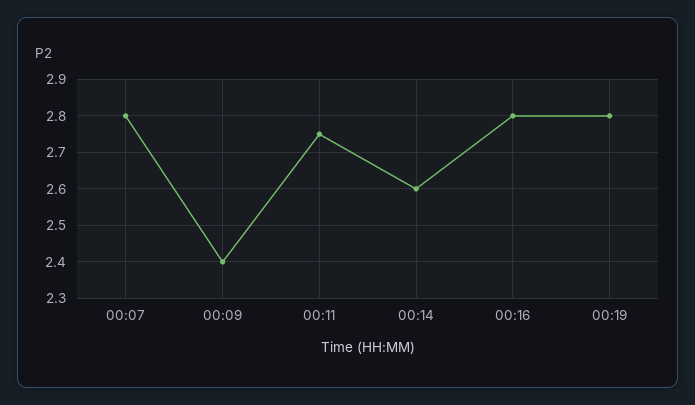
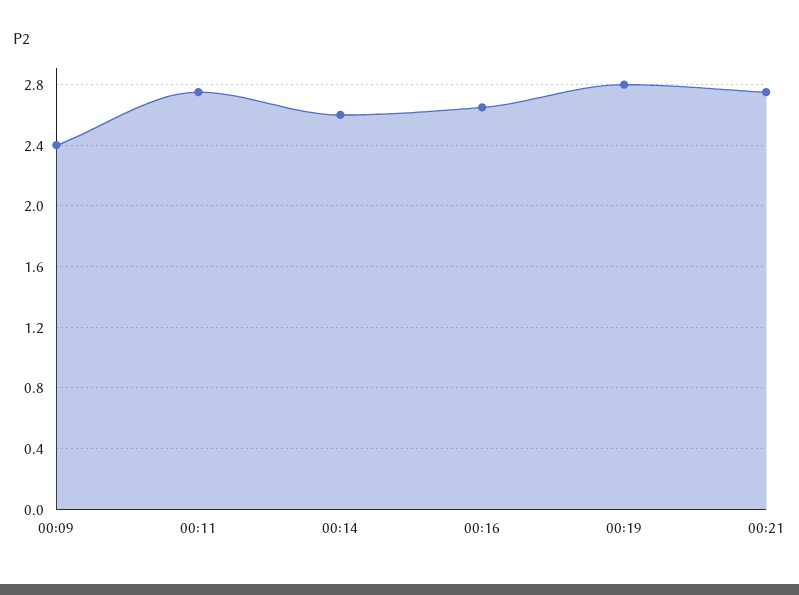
00:07: 2.8 -> none
00:16: 2.8 -> 2.65
00:21: none -> 2.75

